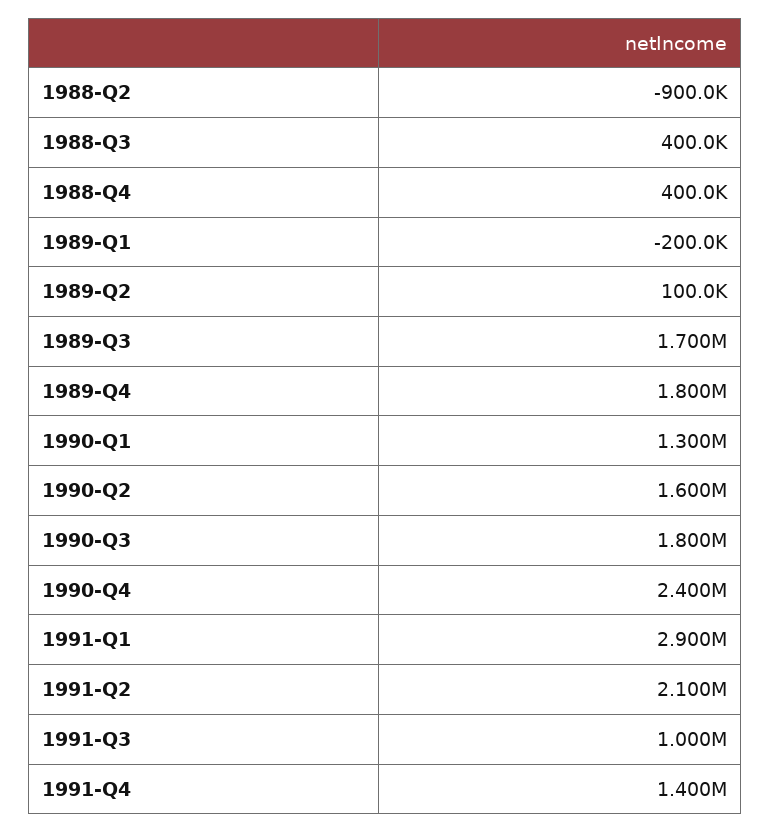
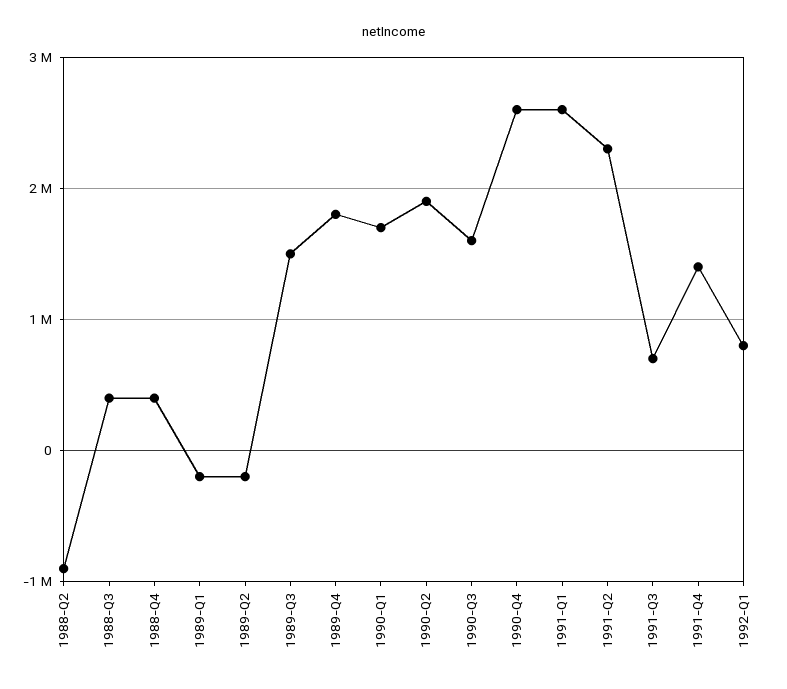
1989-Q2: 100000 -> -200000
1989-Q3: 1700000 -> 1500000
1990-Q1: 1300000 -> 1700000
1990-Q2: 1600000 -> 1900000
1990-Q3: 1800000 -> 1600000
1990-Q4: 2400000 -> 2600000
1991-Q1: 2900000 -> 2600000
1991-Q2: 2100000 -> 2300000
1991-Q3: 1000000 -> 700000
1992-Q1: none -> 800000

